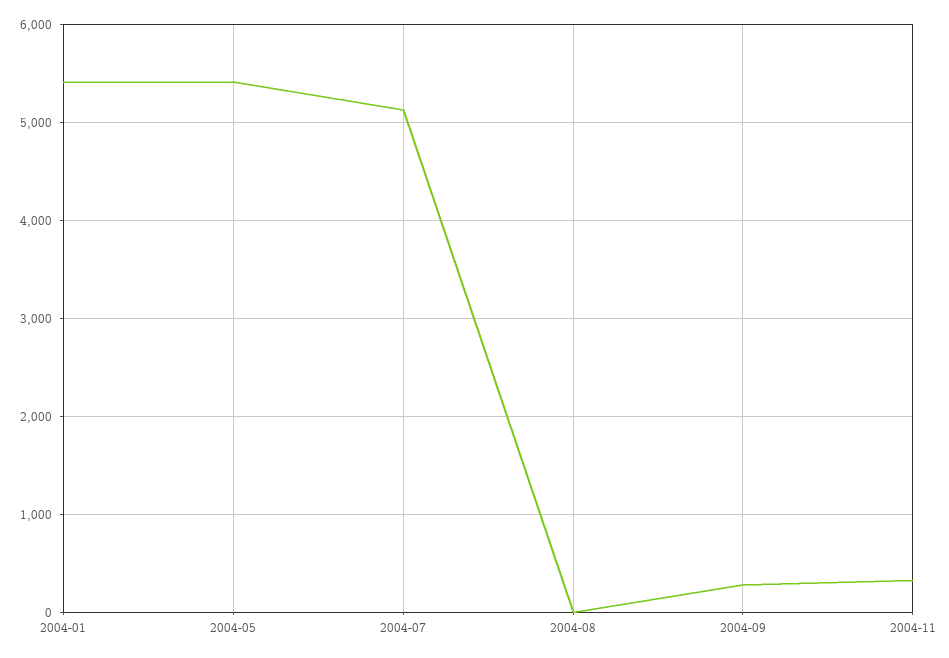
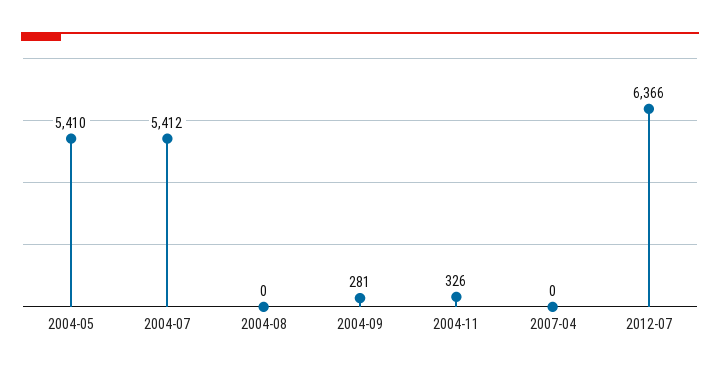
2004-01: 5400 -> none
2004-07: 5100 -> 5412
2007-04: none -> 0
2012-07: none -> 6366

